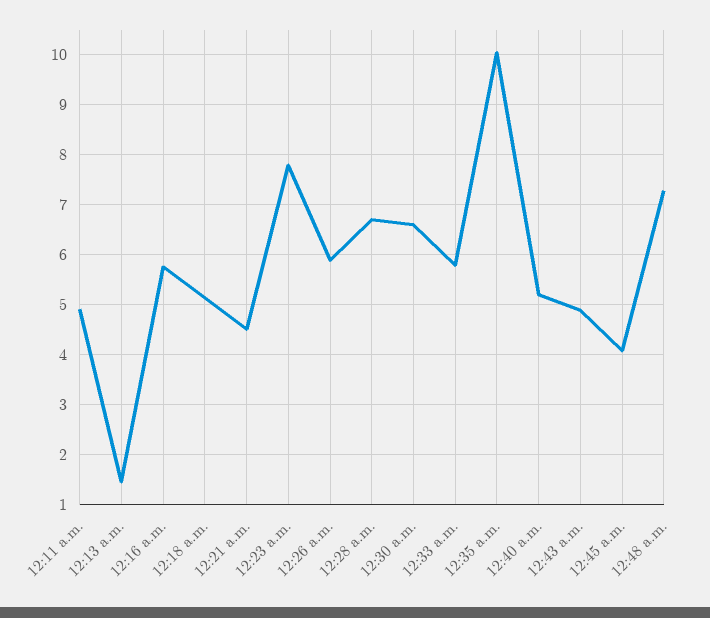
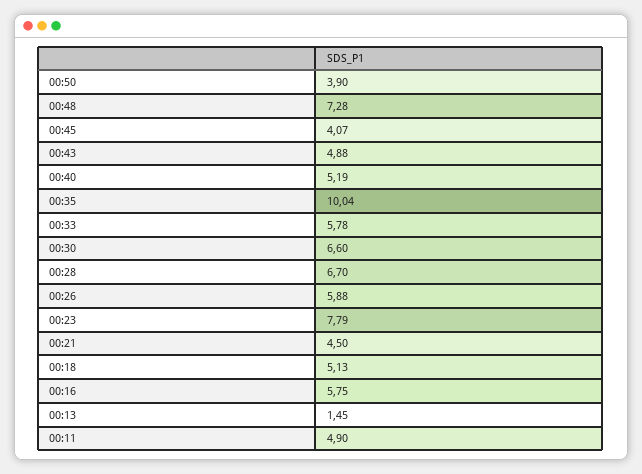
00:50: none -> 3.9

